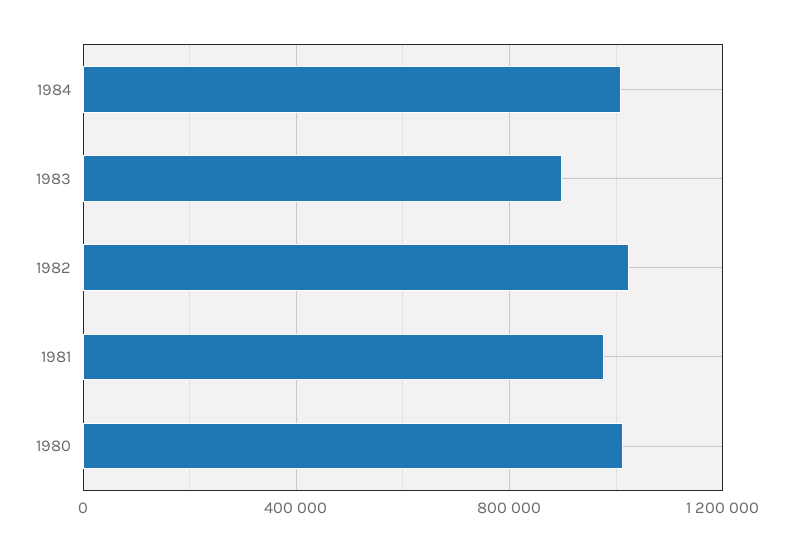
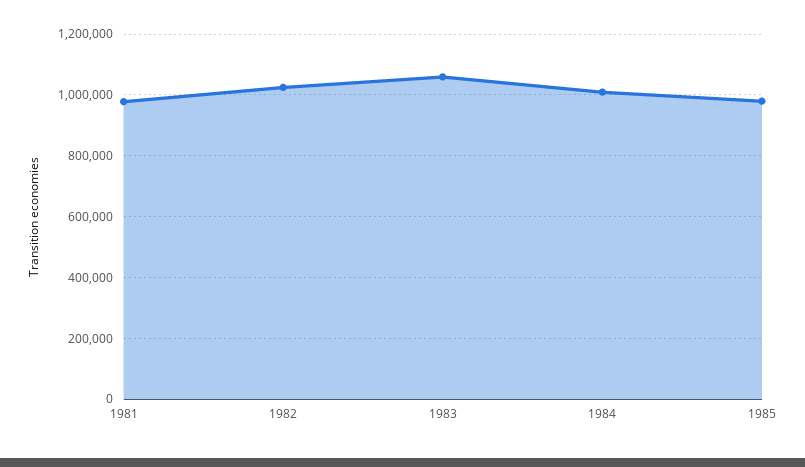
1983: 900000 -> 1060000
1980: 1000000 -> none
1985: none -> 980000

